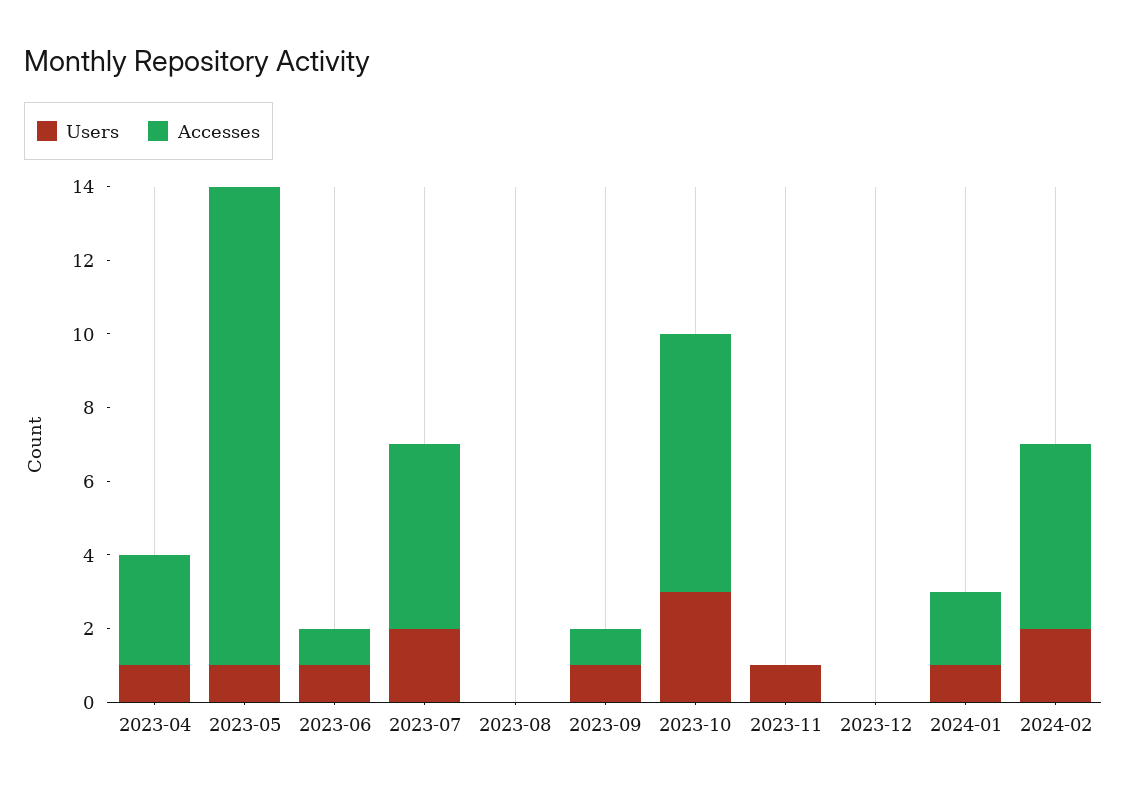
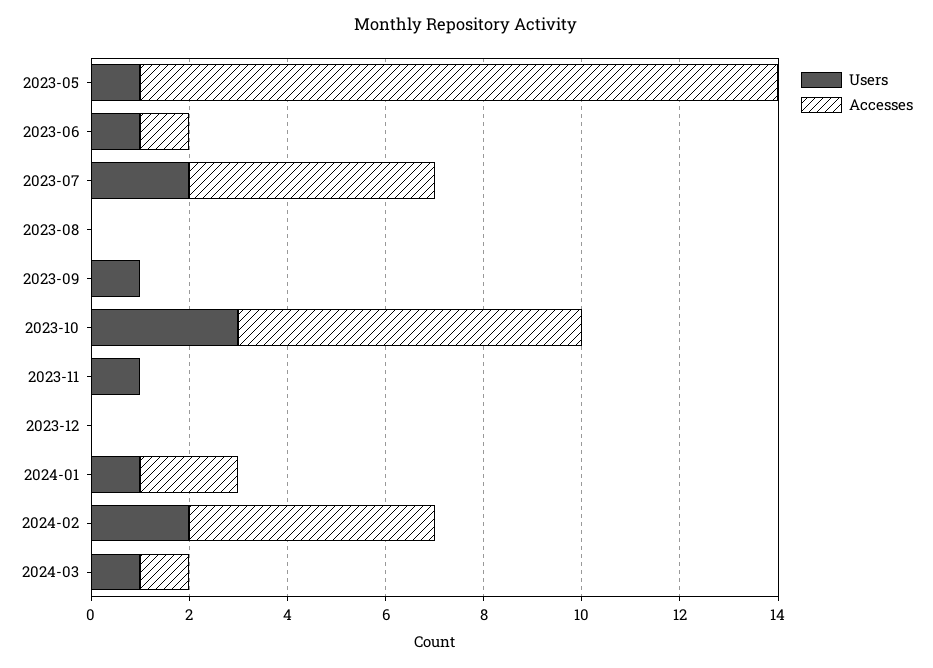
Users, 2023-04: 1 -> none
Accesses, 2023-04: 3 -> none
Accesses, 2023-09: 1 -> 0
Users, 2024-03: none -> 1
Accesses, 2024-03: none -> 1

